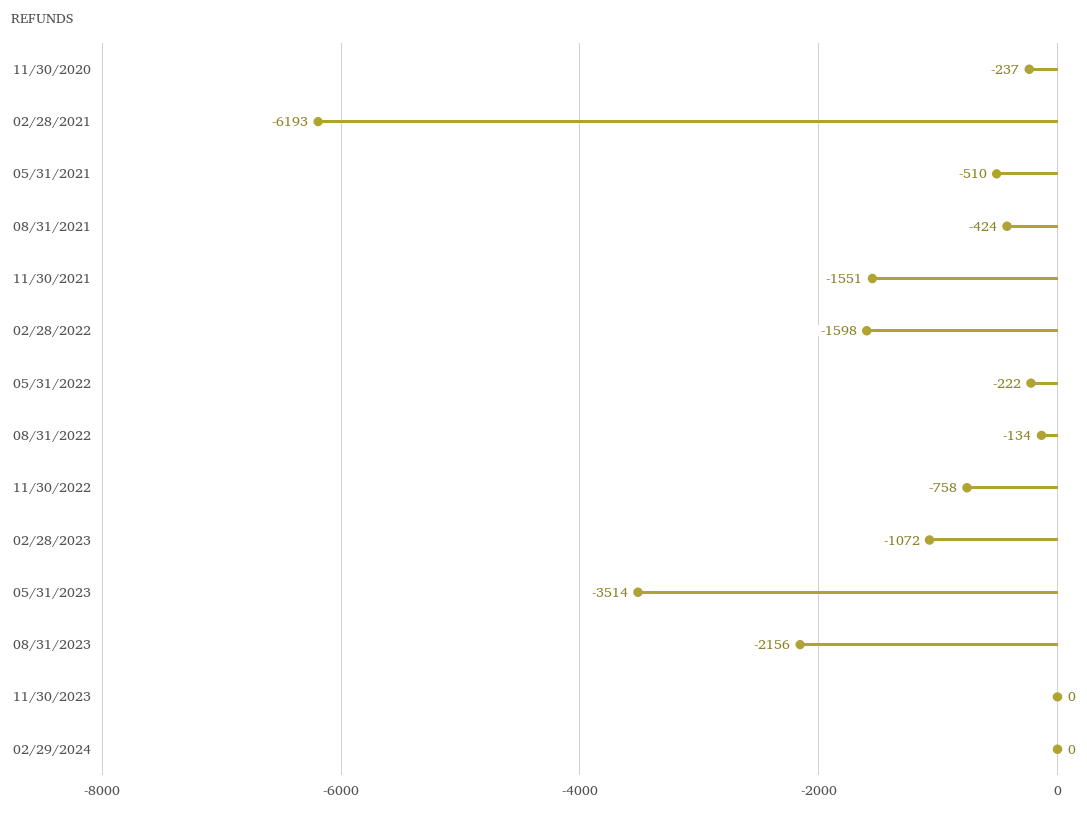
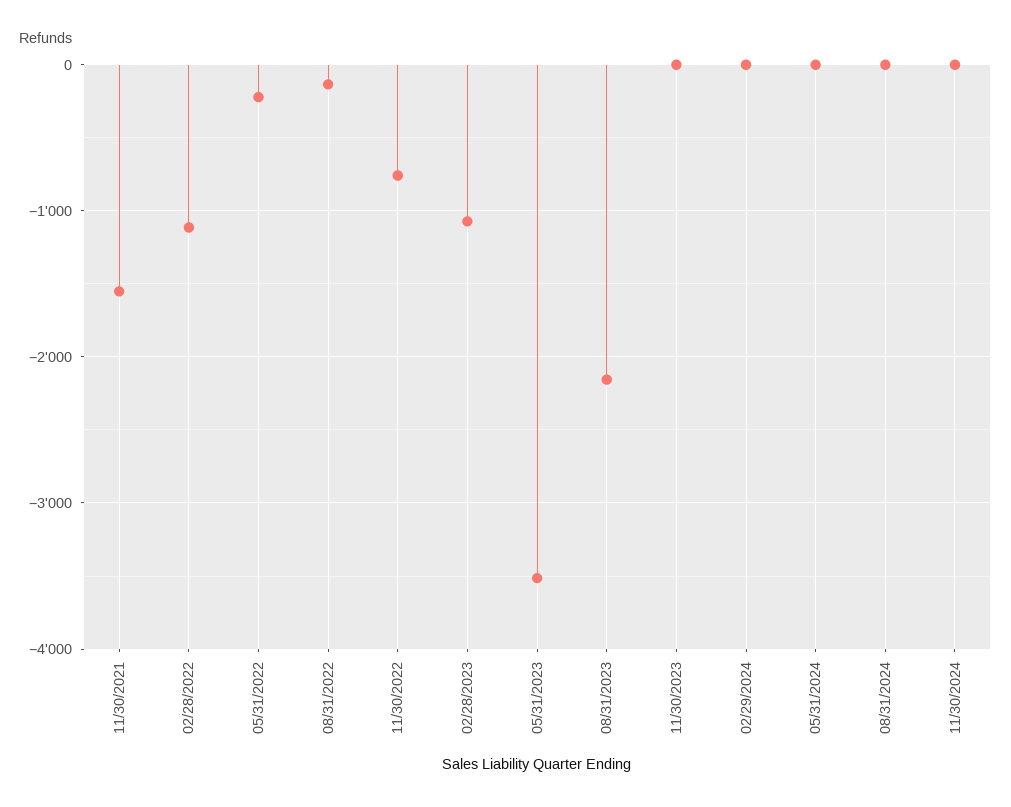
11/30/2020: -237 -> none
02/28/2021: -6193 -> none
05/31/2021: -510 -> none
08/31/2021: -424 -> none
02/28/2022: -1598 -> -1100
05/31/2024: none -> 0
08/31/2024: none -> 0
11/30/2024: none -> 0

